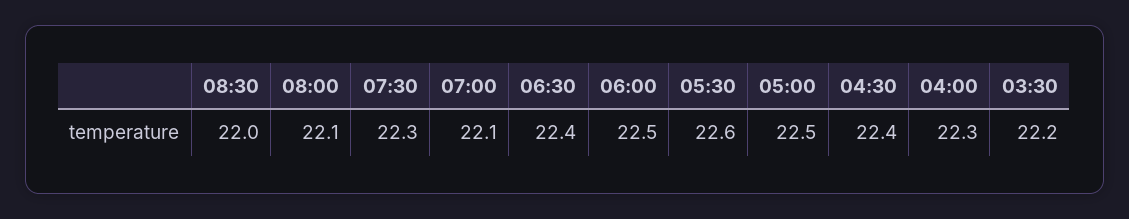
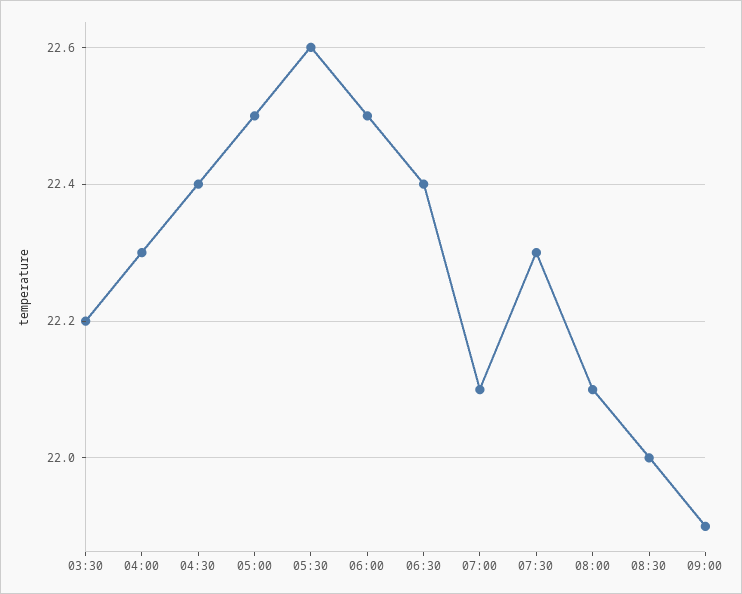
09:00: none -> 21.9

